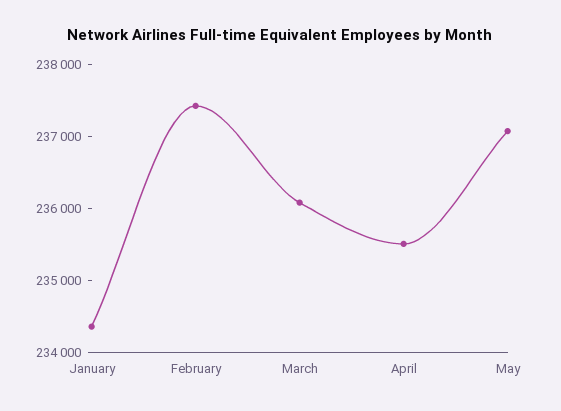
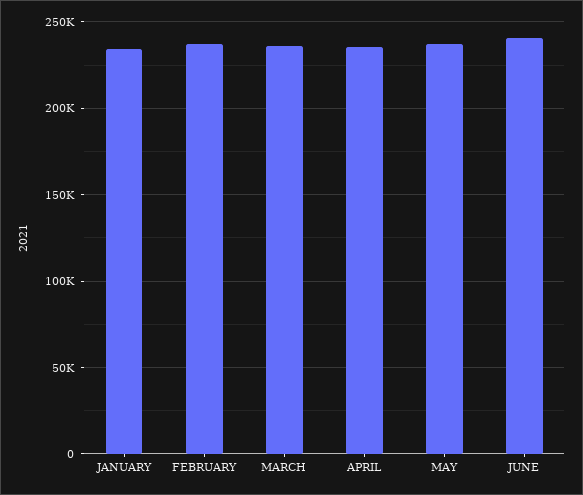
JUNE: none -> 240000

